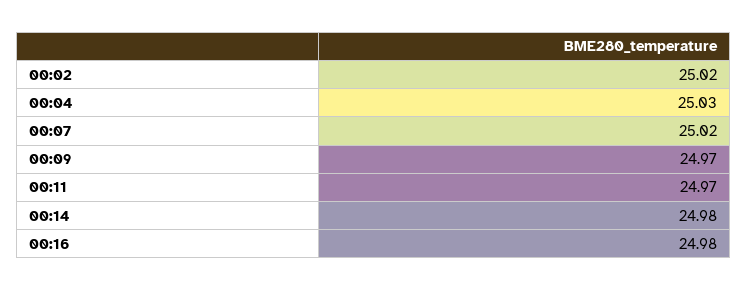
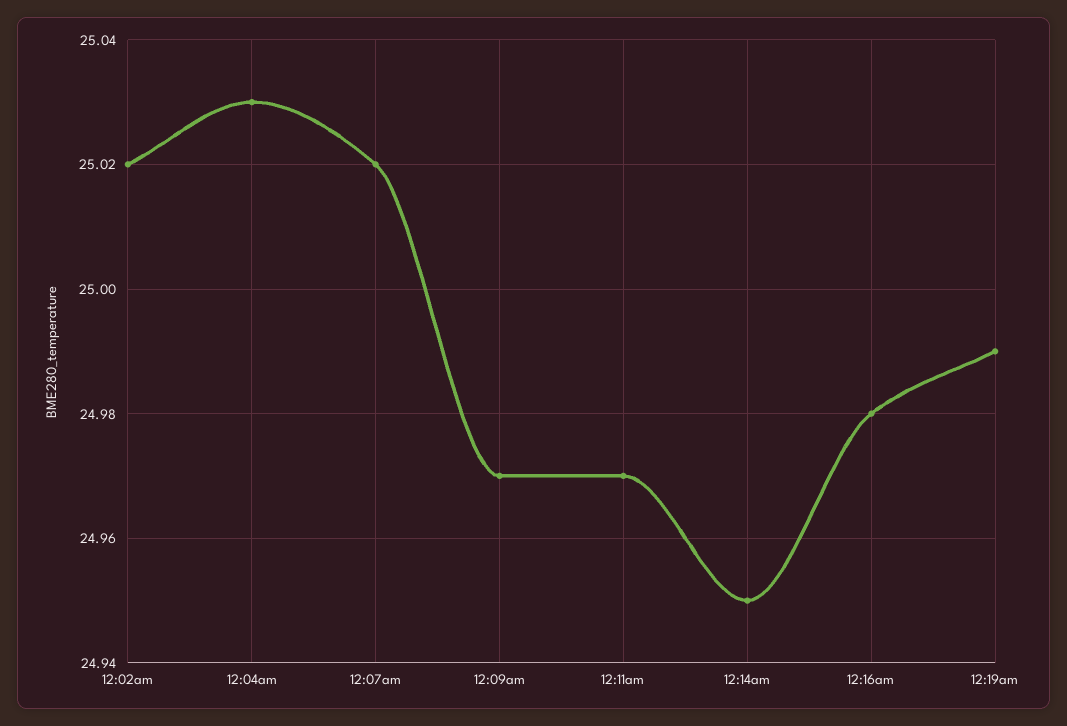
00:14: 24.98 -> 24.95
12:19am: none -> 24.99

